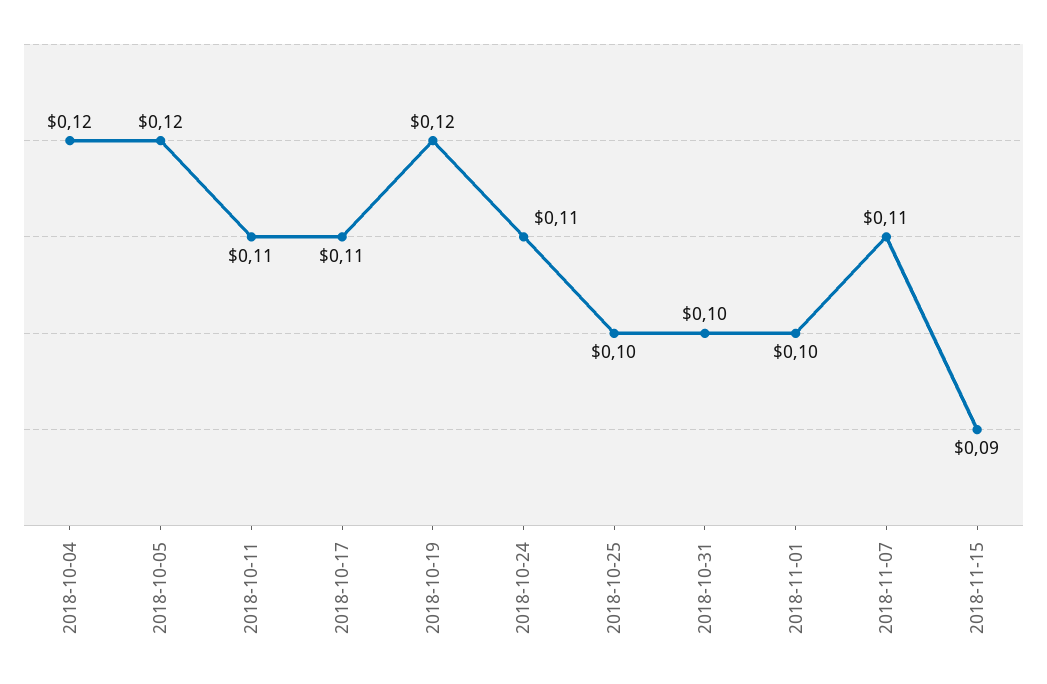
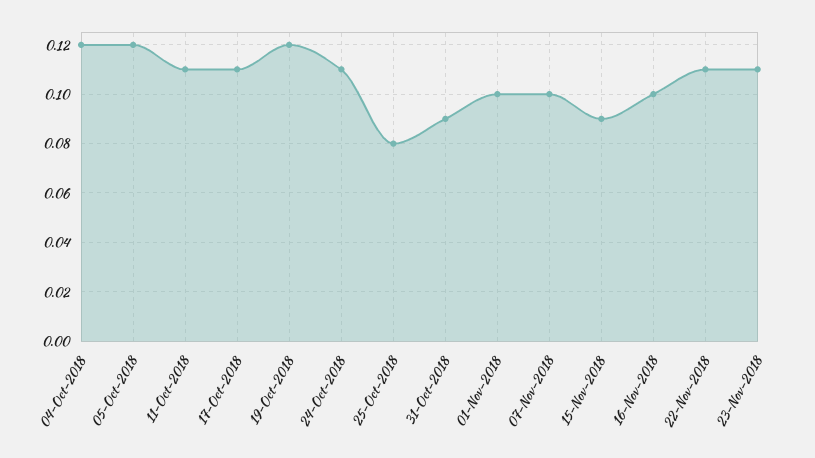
2018-10-25: 0.1 -> 0.08
2018-10-31: 0.1 -> 0.09
2018-11-07: 0.11 -> 0.1
16-Nov-2018: none -> 0.1
22-Nov-2018: none -> 0.11
23-Nov-2018: none -> 0.11

